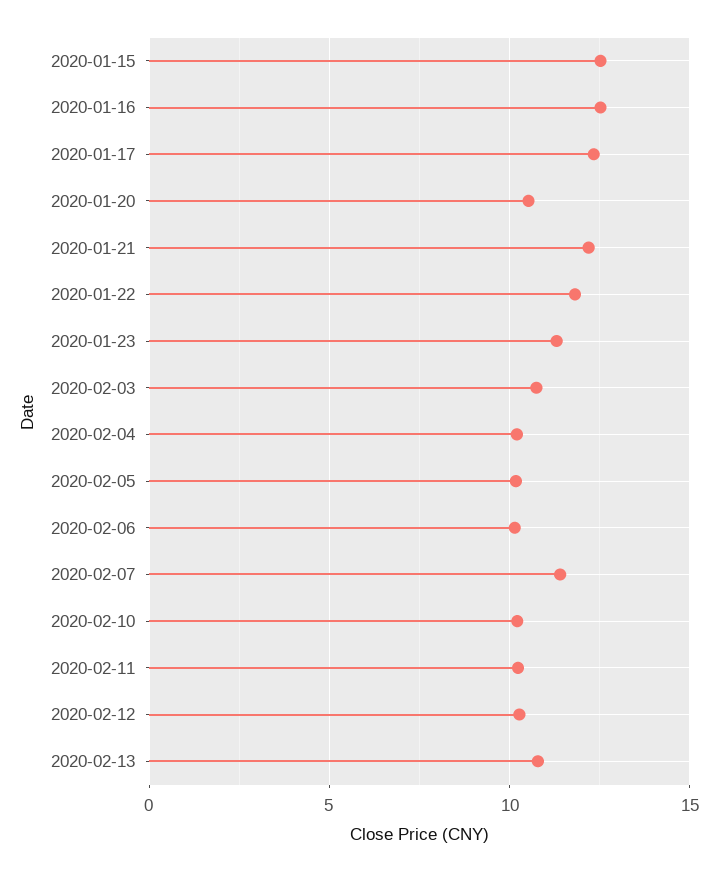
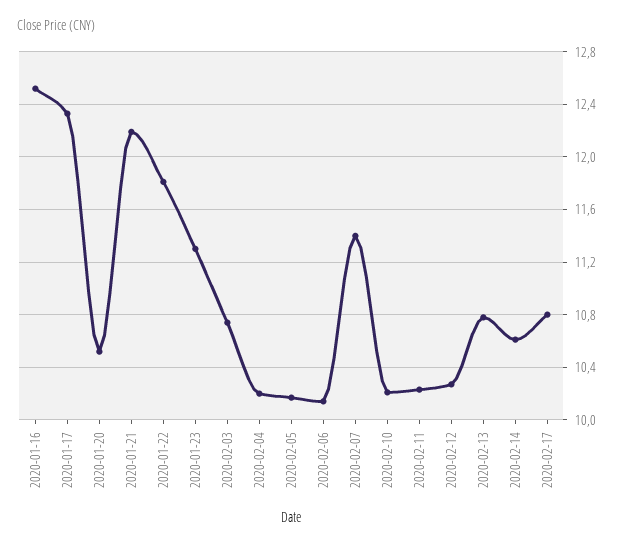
2020-01-15: 12.5 -> none
2020-02-14: none -> 10.6
2020-02-17: none -> 10.8

